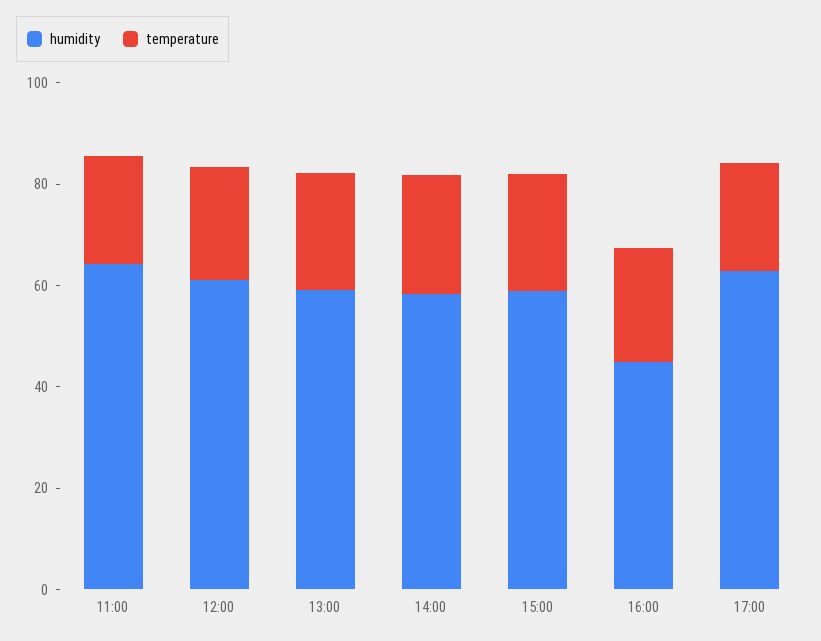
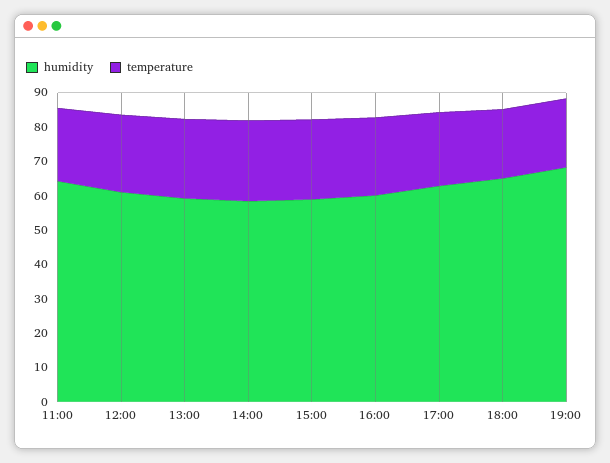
humidity, 16:00: 45 -> 60
humidity, 18:00: none -> 65
temperature, 18:00: none -> 20
humidity, 19:00: none -> 67.5
temperature, 19:00: none -> 20

